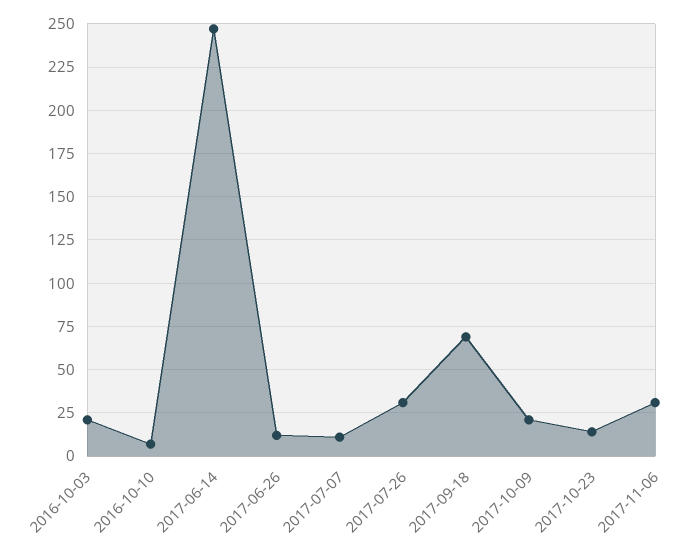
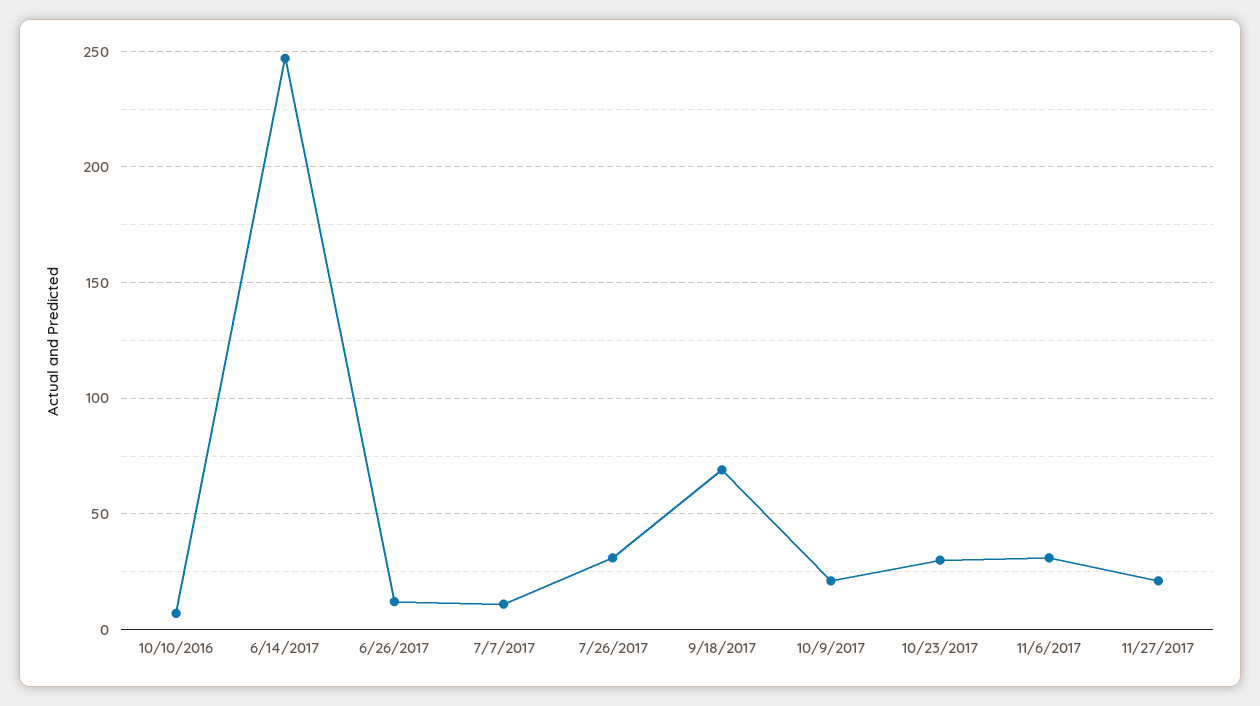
2016-10-03: 20 -> none
2017-10-23: 15 -> 30
11/27/2017: none -> 20

